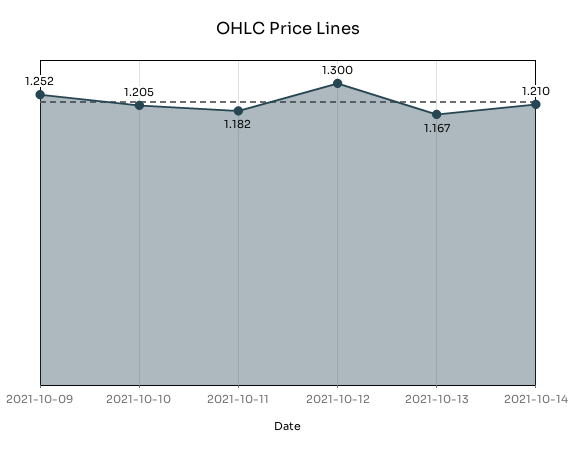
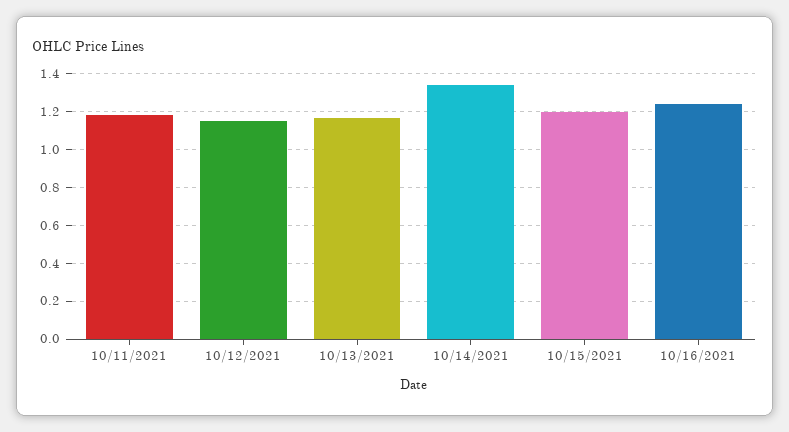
2021-10-09: 1.252 -> none
2021-10-10: 1.205 -> none
2021-10-12: 1.3 -> 1.15
2021-10-14: 1.21 -> 1.35
10/15/2021: none -> 1.2
10/16/2021: none -> 1.25

